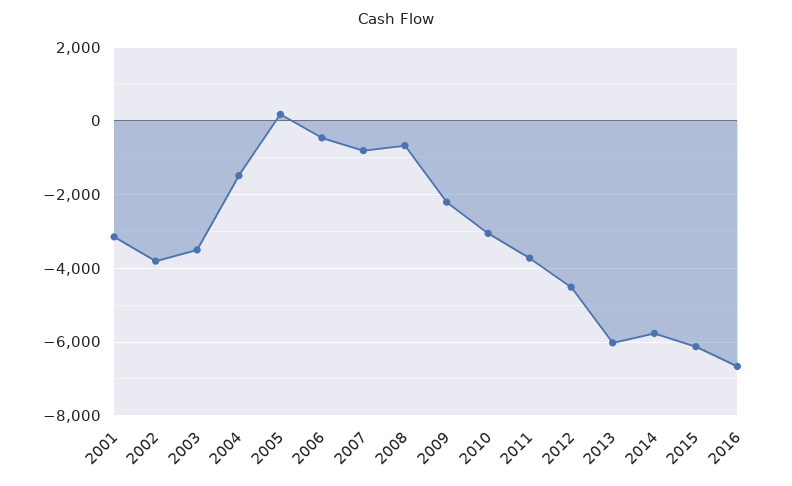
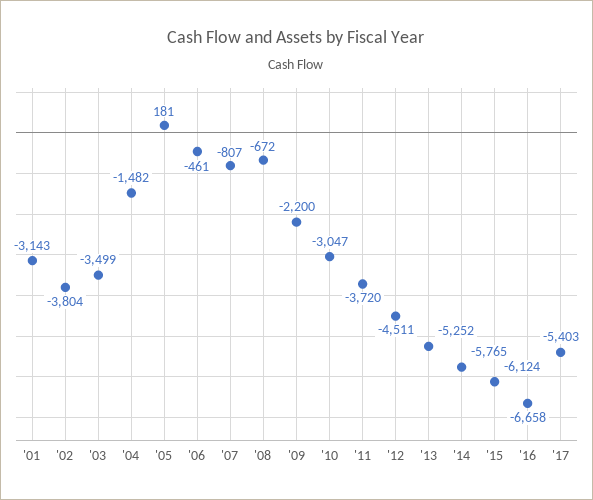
2013: -6000 -> -5252
'17: none -> -5403

